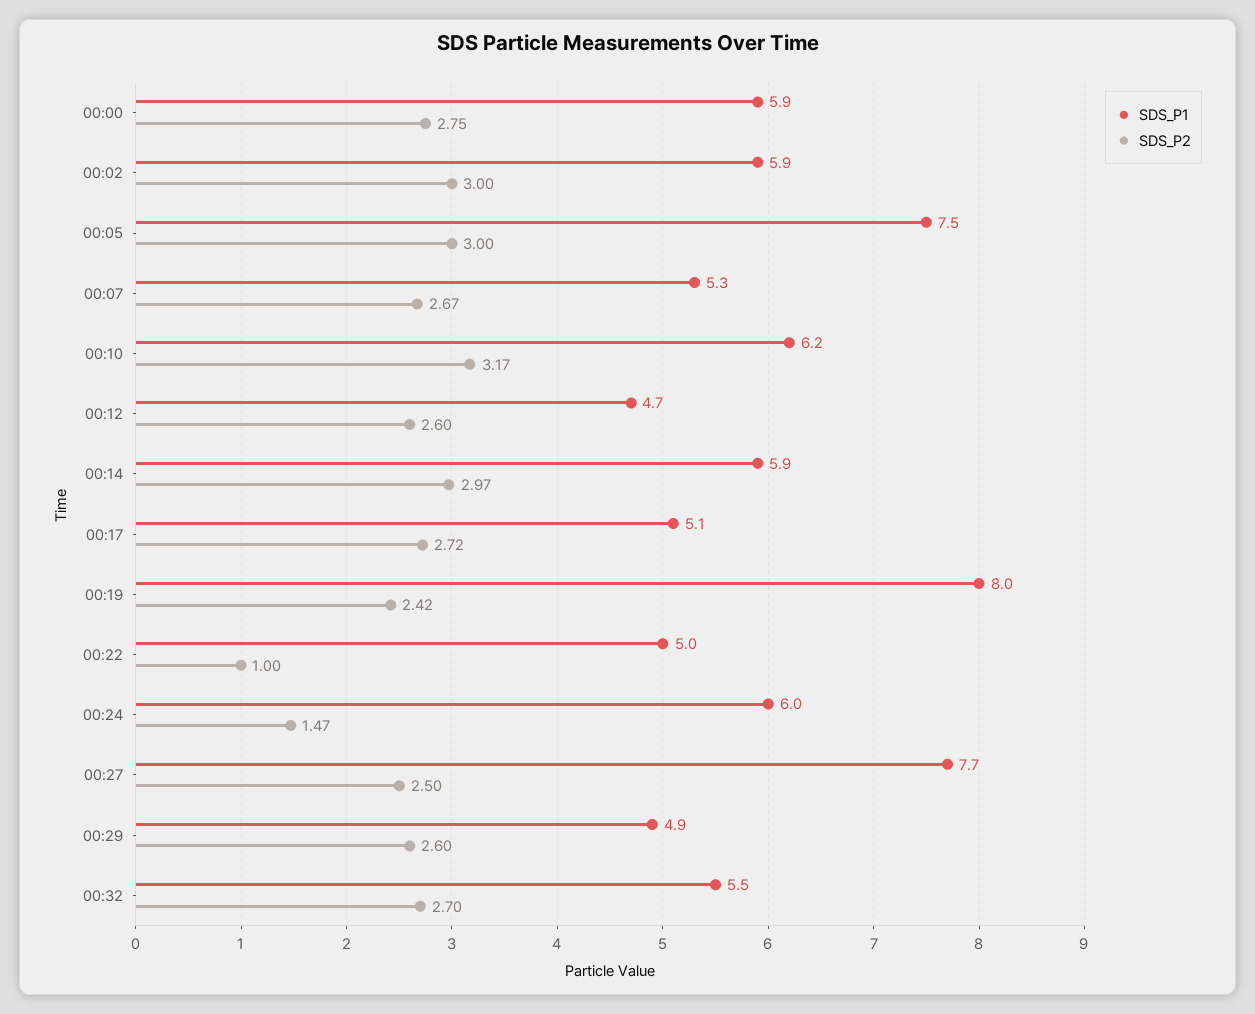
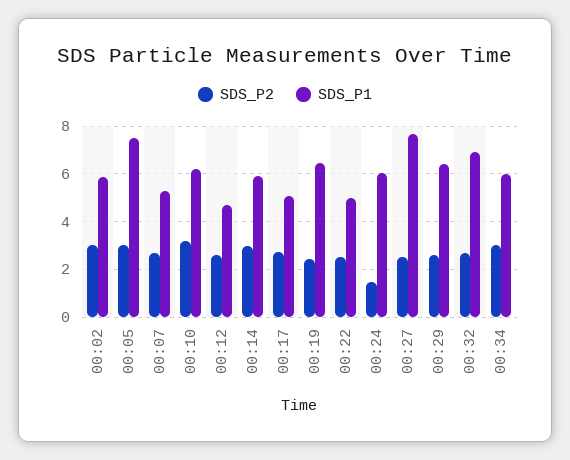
SDS_P1, 00:00: 5.9 -> none
SDS_P2, 00:00: 2.75 -> none
SDS_P1, 00:19: 8 -> 6.5
SDS_P2, 00:22: 1 -> 2.5
SDS_P1, 00:29: 4.9 -> 6.5
SDS_P1, 00:32: 5.5 -> 7
SDS_P2, 00:34: none -> 3
SDS_P1, 00:34: none -> 6

